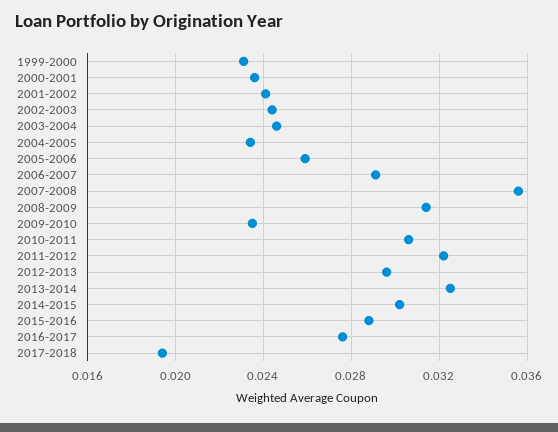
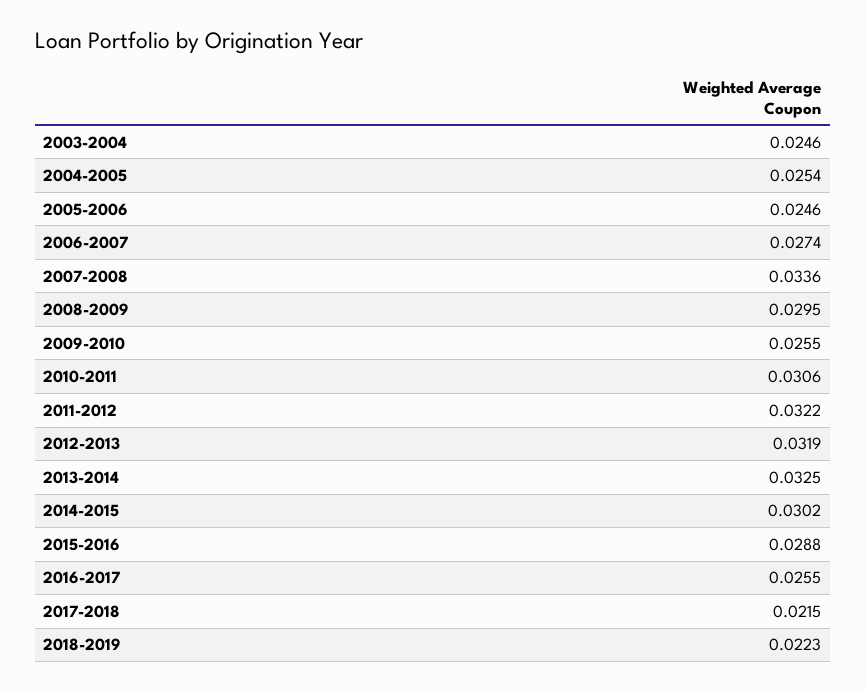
1999-2000: 0.023 -> none
2000-2001: 0.0235 -> none
2001-2002: 0.024 -> none
2002-2003: 0.0245 -> none
2004-2005: 0.0235 -> 0.0254
2005-2006: 0.026 -> 0.0246
2006-2007: 0.029 -> 0.0274
2007-2008: 0.0355 -> 0.0336
2008-2009: 0.0315 -> 0.0295
2009-2010: 0.0235 -> 0.0255
2012-2013: 0.0295 -> 0.0319
2016-2017: 0.0275 -> 0.0255
2017-2018: 0.0195 -> 0.0215
2018-2019: none -> 0.0223

